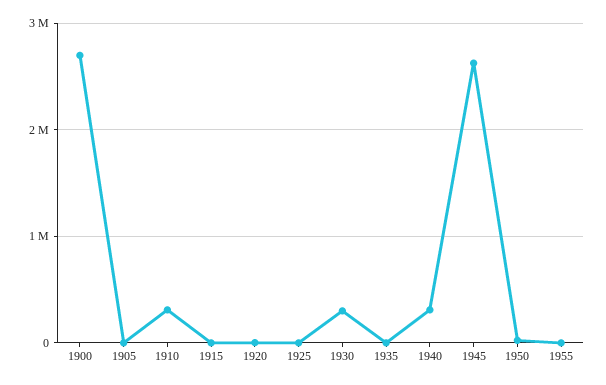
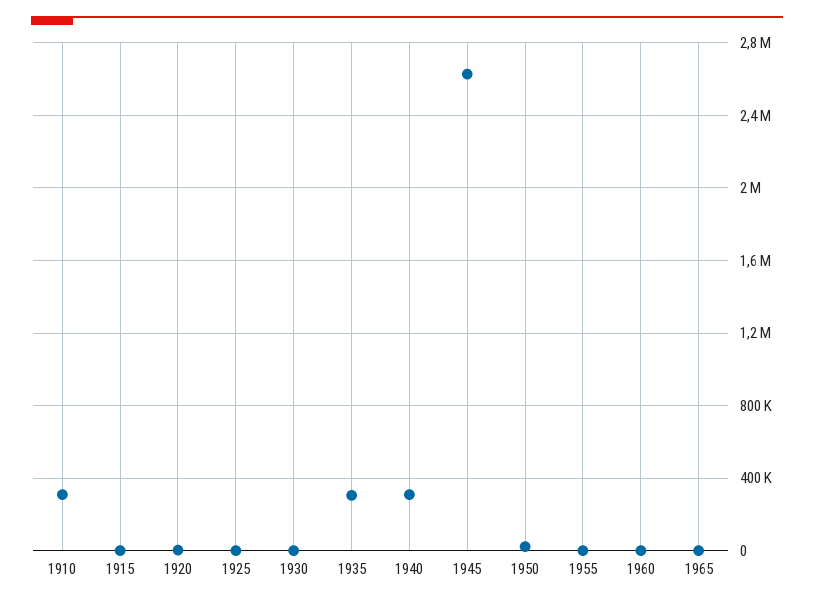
1900: 2700000 -> none
1905: 0 -> none
1930: 300000 -> 0
1935: 0 -> 300000
1960: none -> 0
1965: none -> 0

